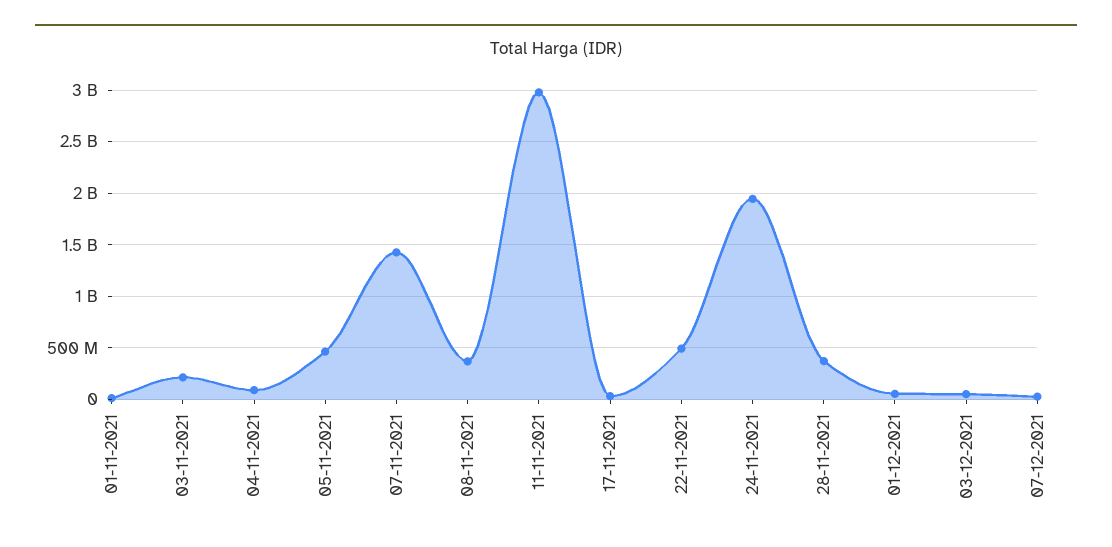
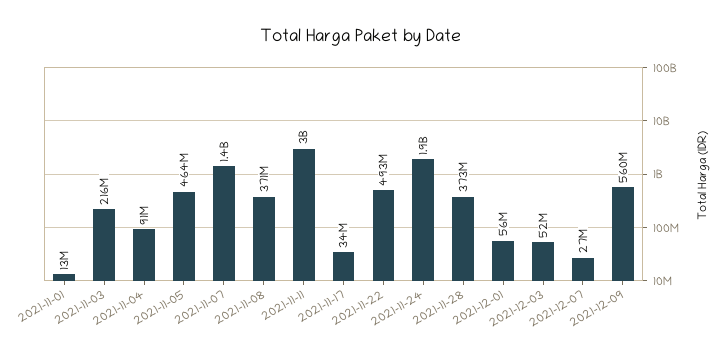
2021-12-09: none -> 560000000

